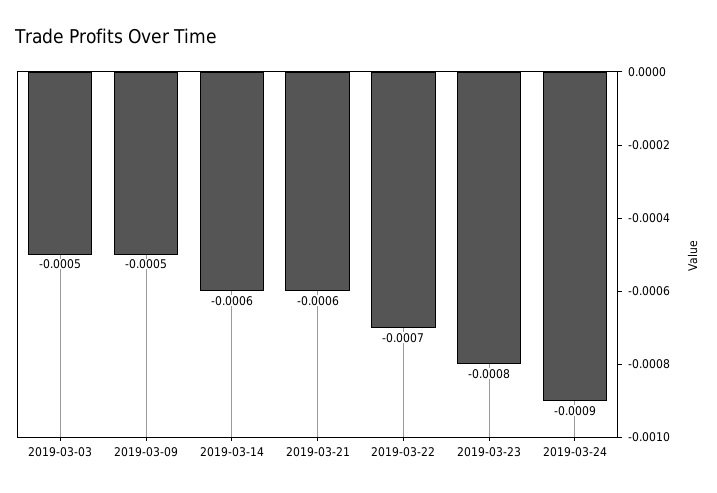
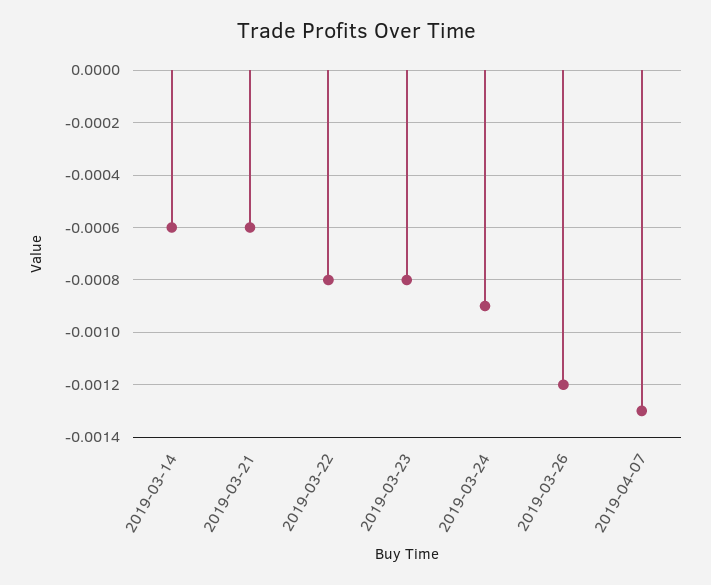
2019-03-03: -0.0005 -> none
2019-03-09: -0.0005 -> none
2019-03-22: -0.0007 -> -0.0008
2019-03-26: none -> -0.0012
2019-04-07: none -> -0.0013

